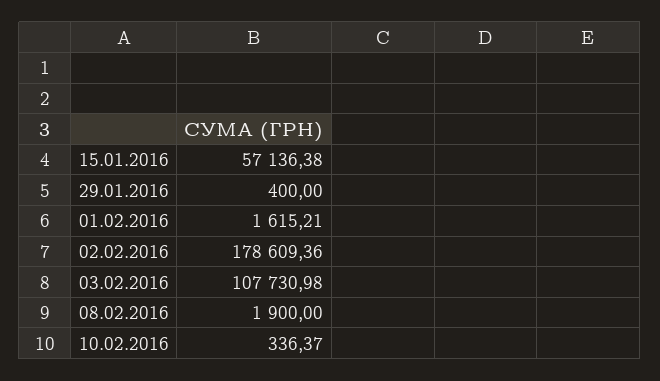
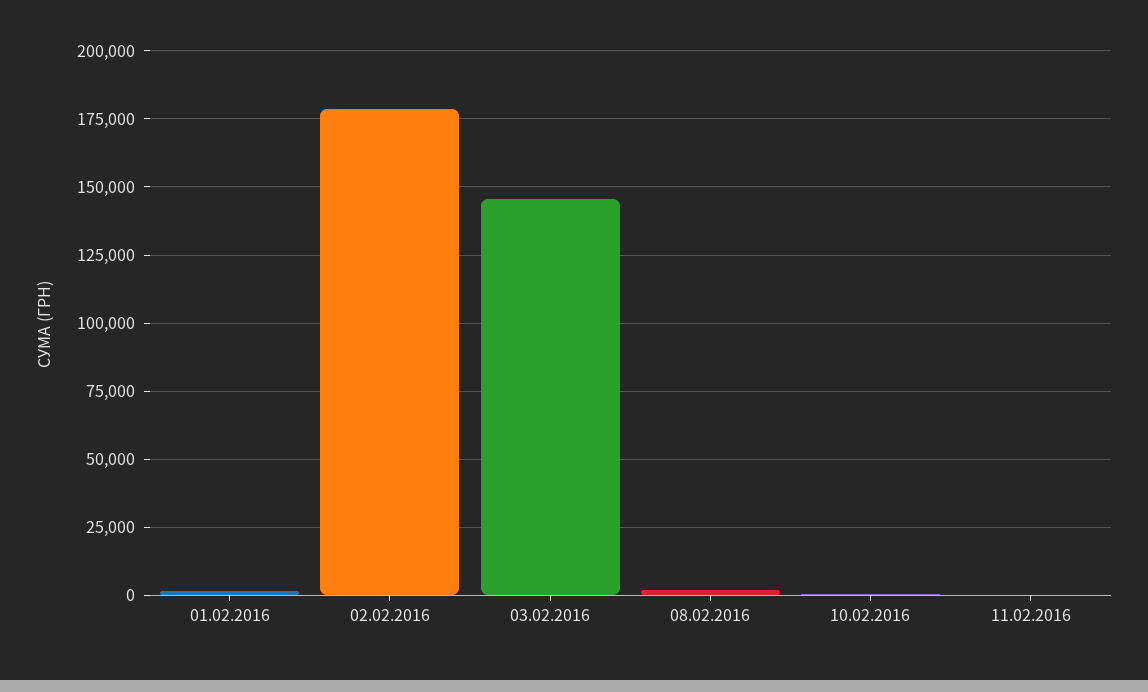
15.01.2016: 57136.38 -> none
29.01.2016: 400 -> none
03.02.2016: 107730.98 -> 145000
11.02.2016: none -> 0

